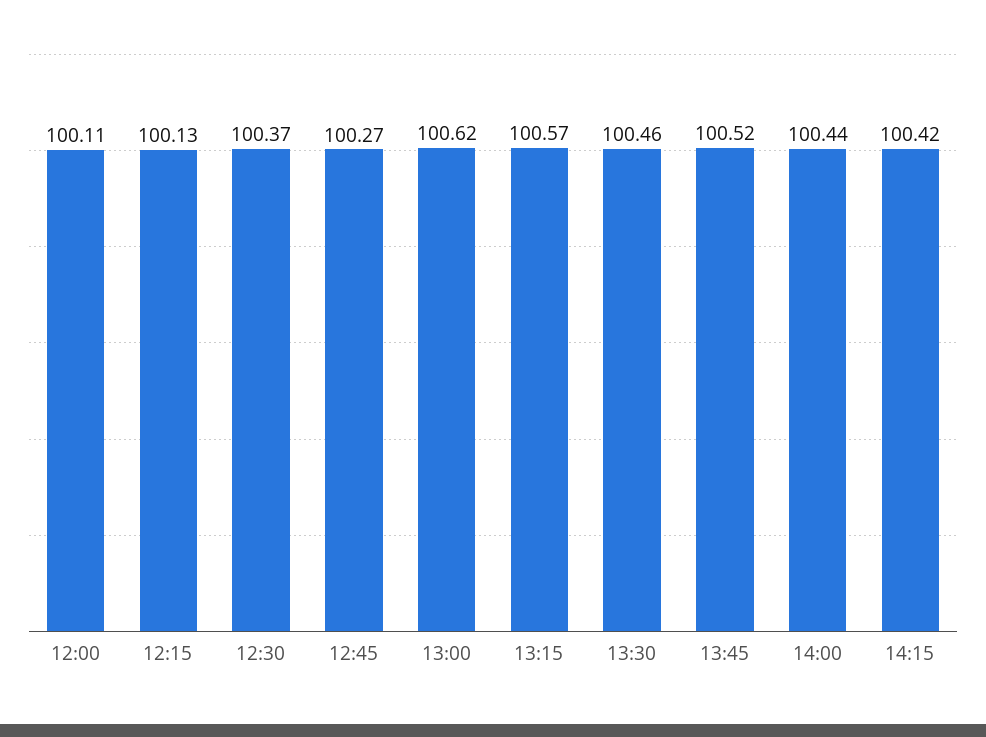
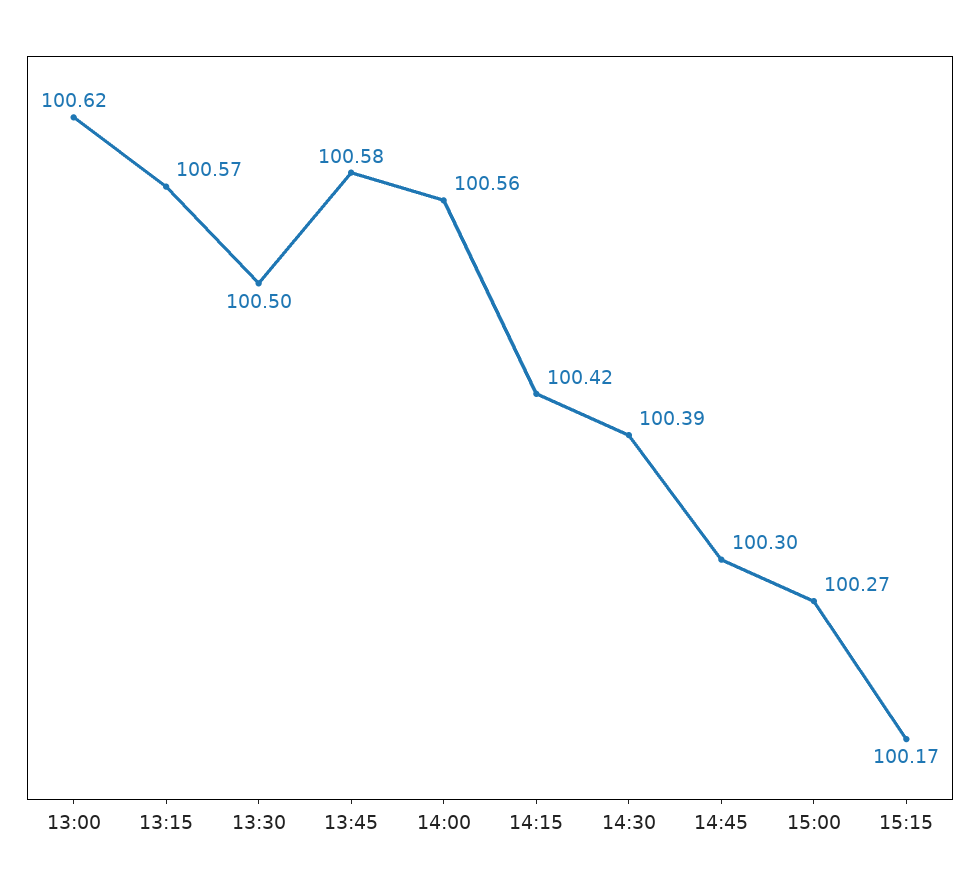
12:00: 100.11 -> none
12:15: 100.13 -> none
12:30: 100.37 -> none
12:45: 100.27 -> none
13:30: 100.46 -> 100.5
13:45: 100.52 -> 100.58
14:00: 100.44 -> 100.56
14:30: none -> 100.39
14:45: none -> 100.3
15:00: none -> 100.27
15:15: none -> 100.17

